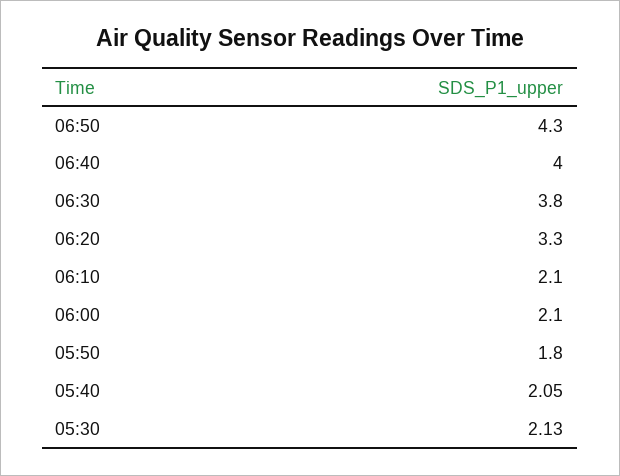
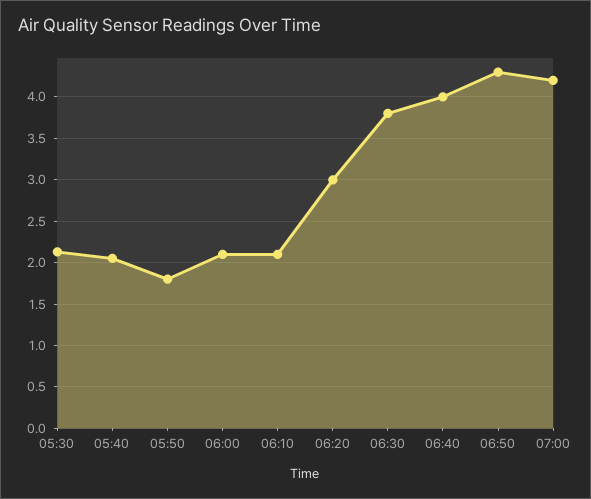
06:20: 3.3 -> 3
07:00: none -> 4.2

